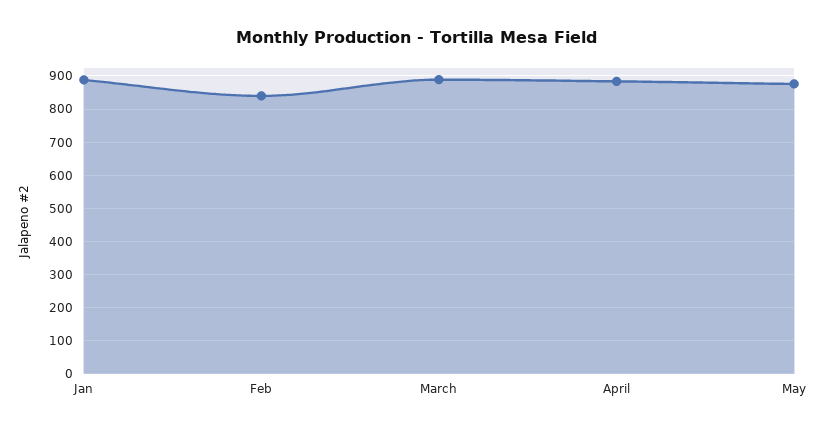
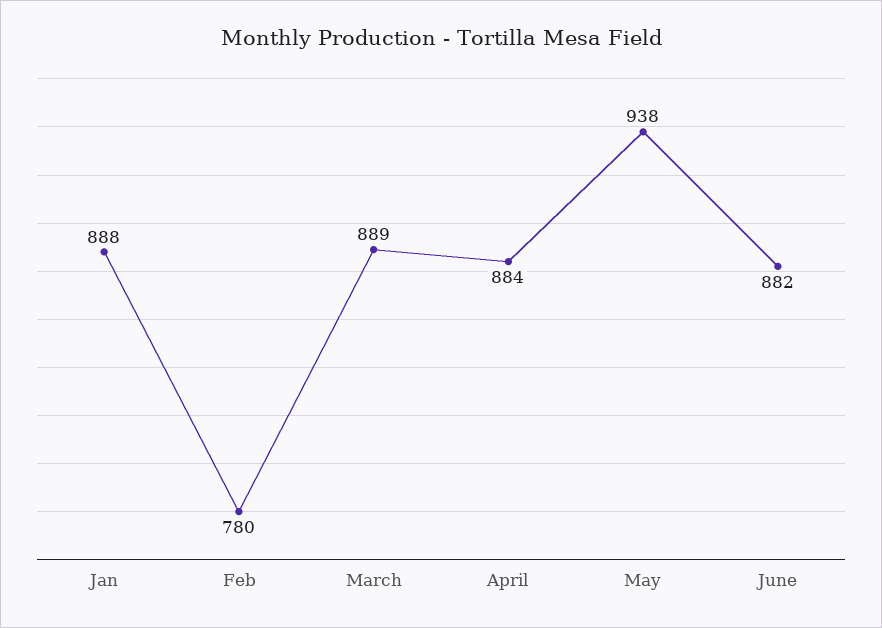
Feb: 840 -> 780
May: 880 -> 938
June: none -> 882

